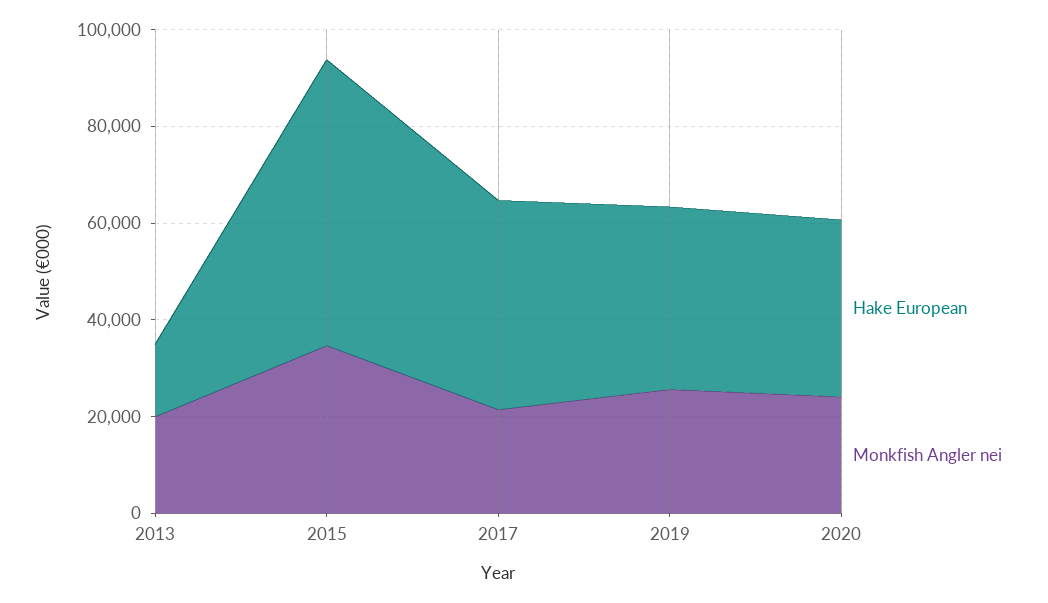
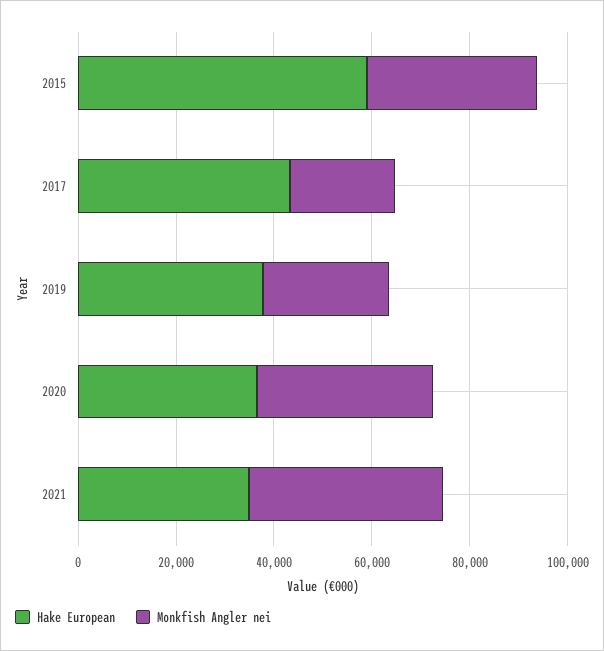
Hake European, 2013: 15000 -> none
Monkfish Angler nei, 2013: 20000 -> none
Monkfish Angler nei, 2020: 25000 -> 35000
Hake European, 2021: none -> 35000
Monkfish Angler nei, 2021: none -> 40000

